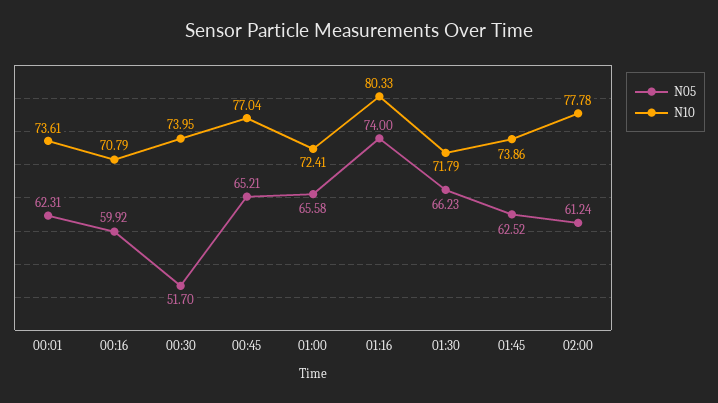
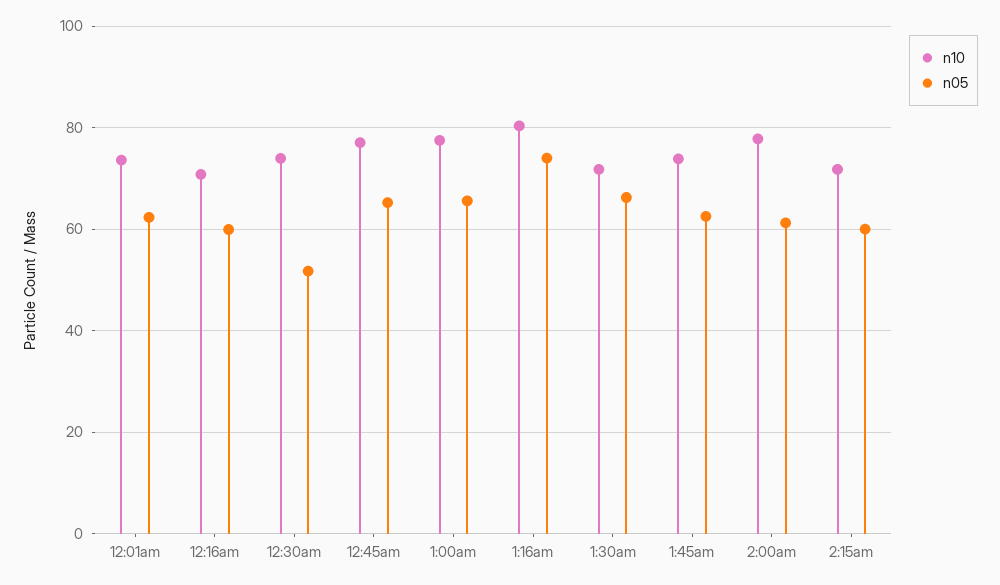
N10, 01:00: 72.41 -> 78
N10, 2:15am: none -> 72
N05, 2:15am: none -> 60

